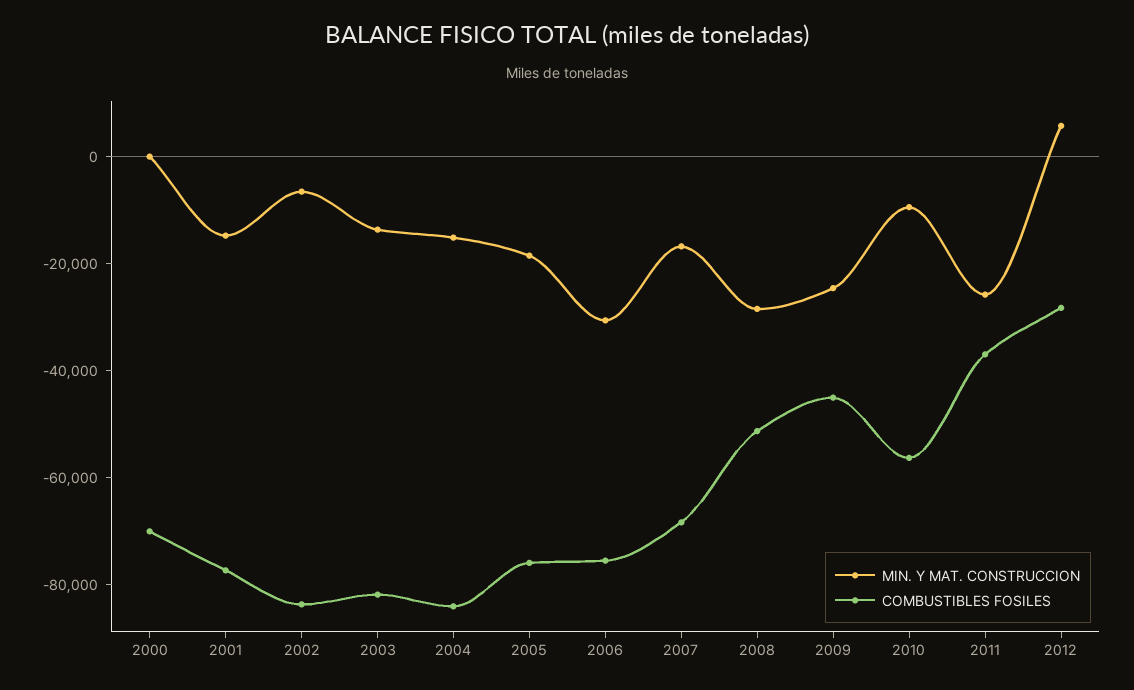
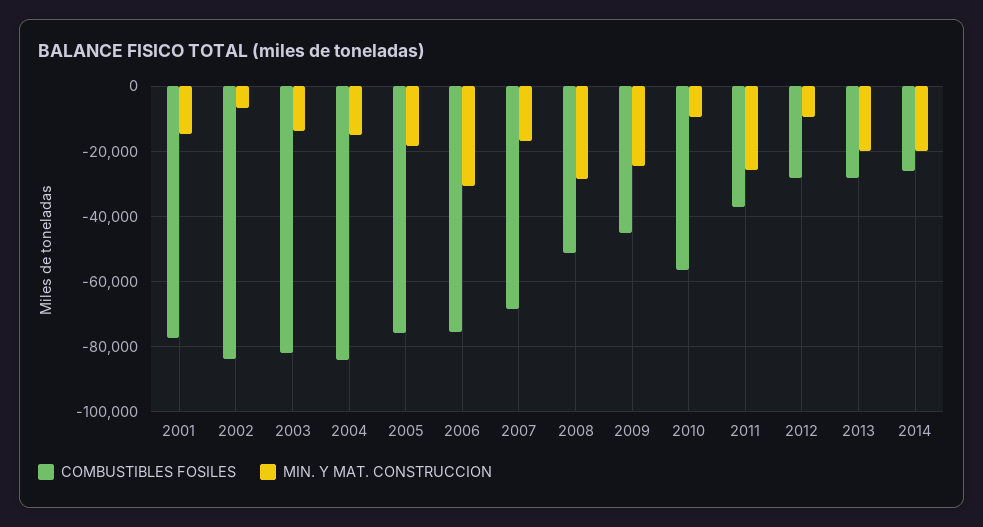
MIN. Y MAT. CONSTRUCCION, 2000: 0 -> none
COMBUSTIBLES FOSILES, 2000: -70000 -> none
MIN. Y MAT. CONSTRUCCION, 2012: 5000 -> -10000
COMBUSTIBLES FOSILES, 2013: none -> -28000
MIN. Y MAT. CONSTRUCCION, 2013: none -> -20000
COMBUSTIBLES FOSILES, 2014: none -> -26000
MIN. Y MAT. CONSTRUCCION, 2014: none -> -20000

